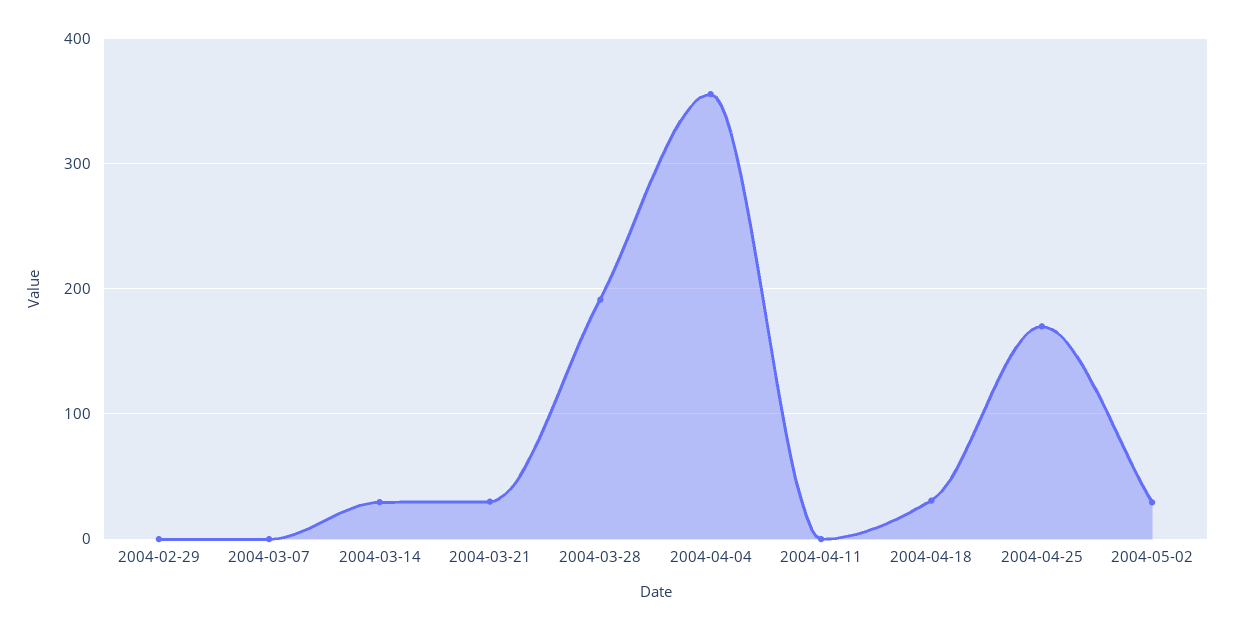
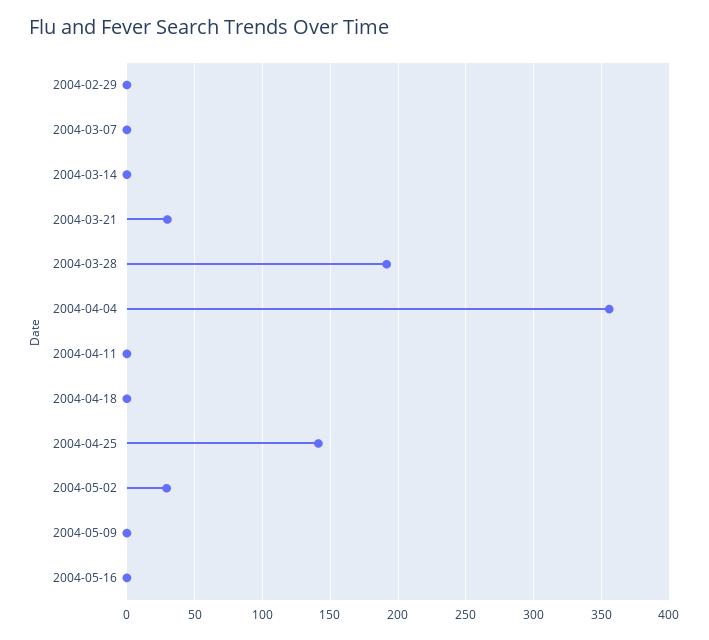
2004-03-14: 30 -> 0
2004-04-18: 30 -> 0
2004-04-25: 170 -> 140
2004-05-09: none -> 0
2004-05-16: none -> 0

